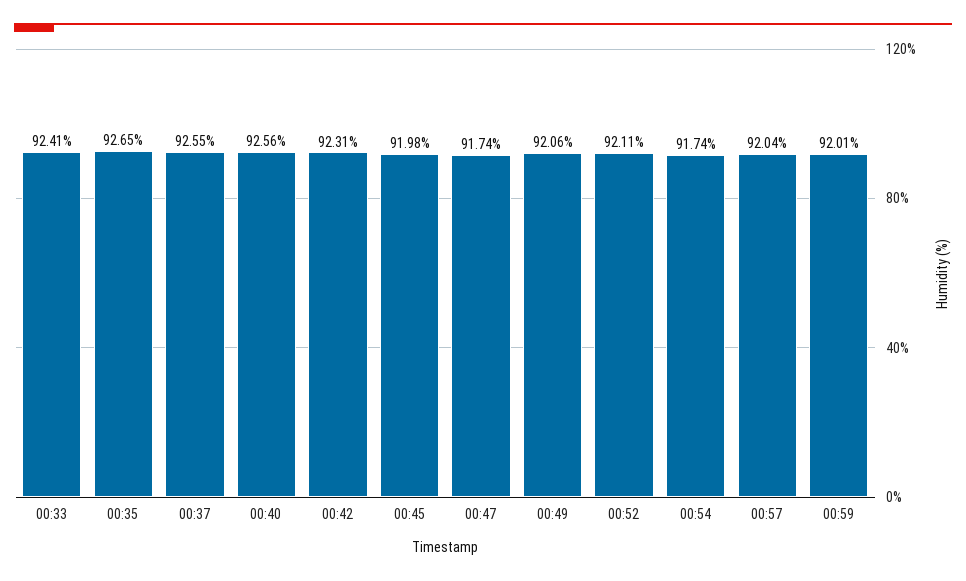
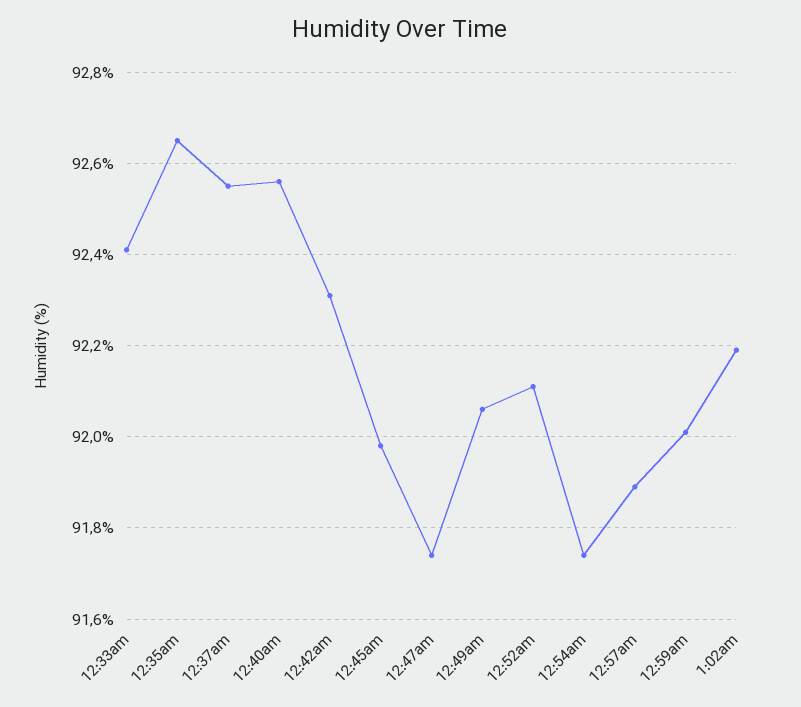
00:57: 92.04 -> 91.9
1:02am: none -> 92.2

